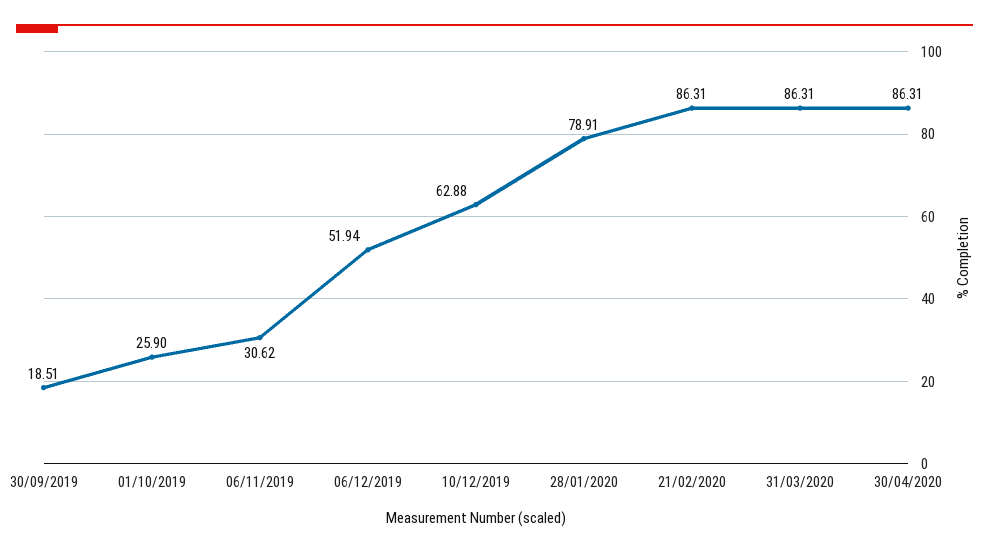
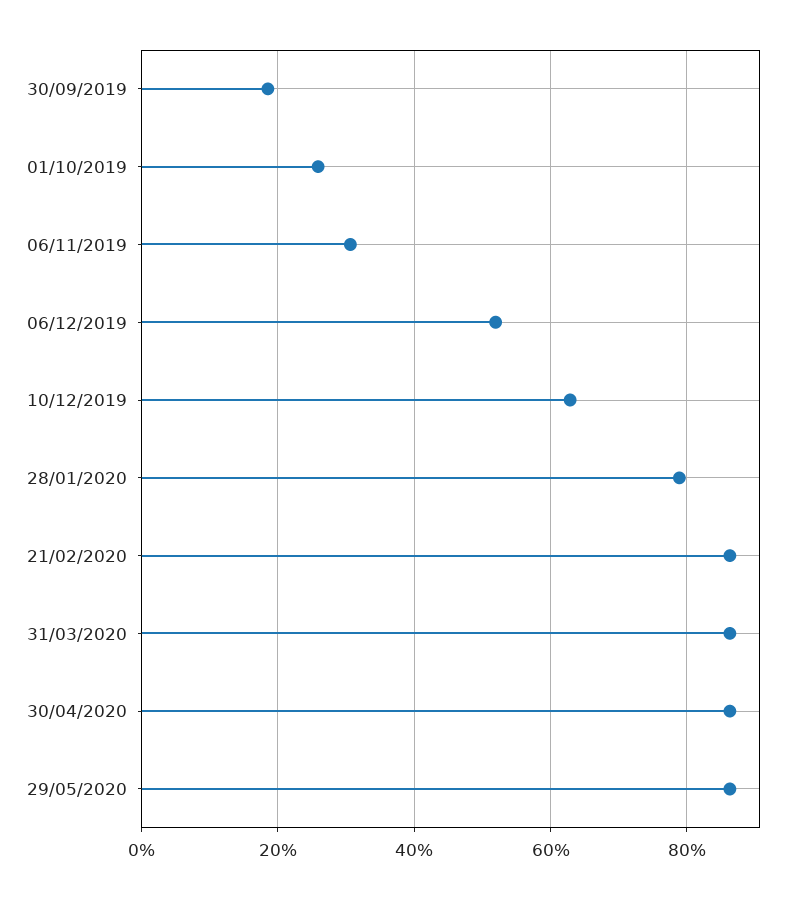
29/05/2020: none -> 86

